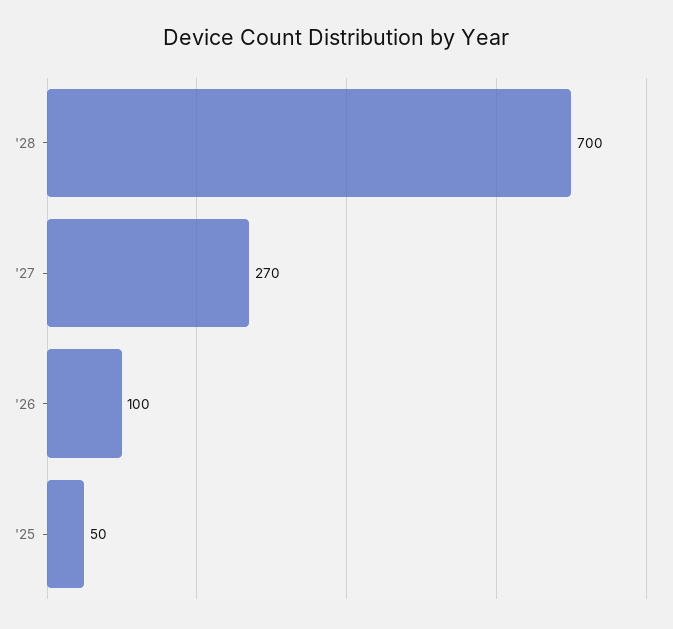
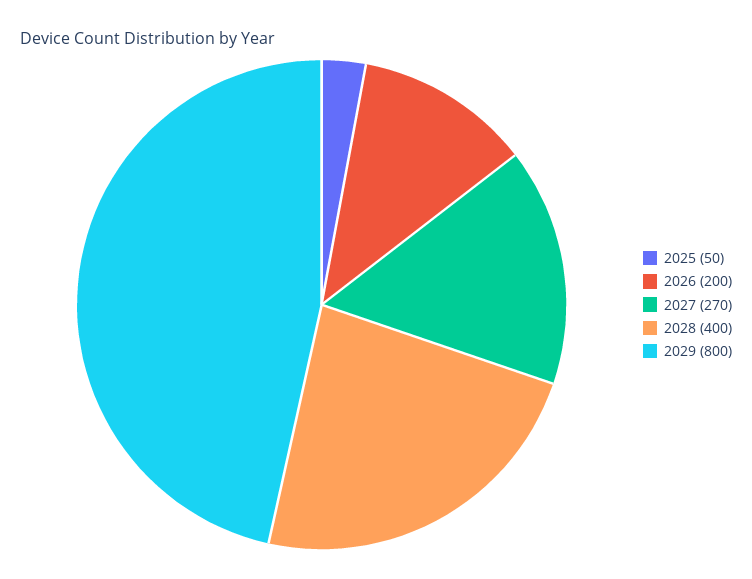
'28: 700 -> 400
'26: 100 -> 200
2029: none -> 800

